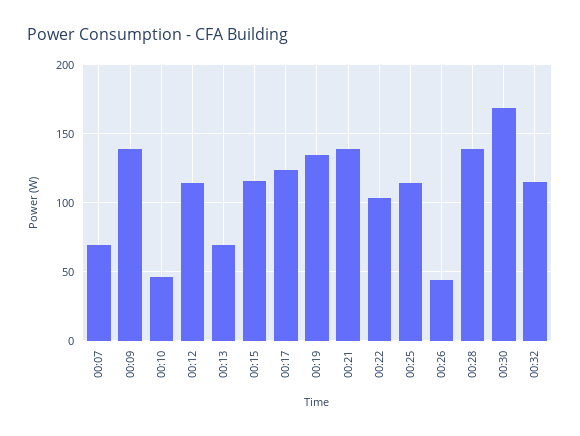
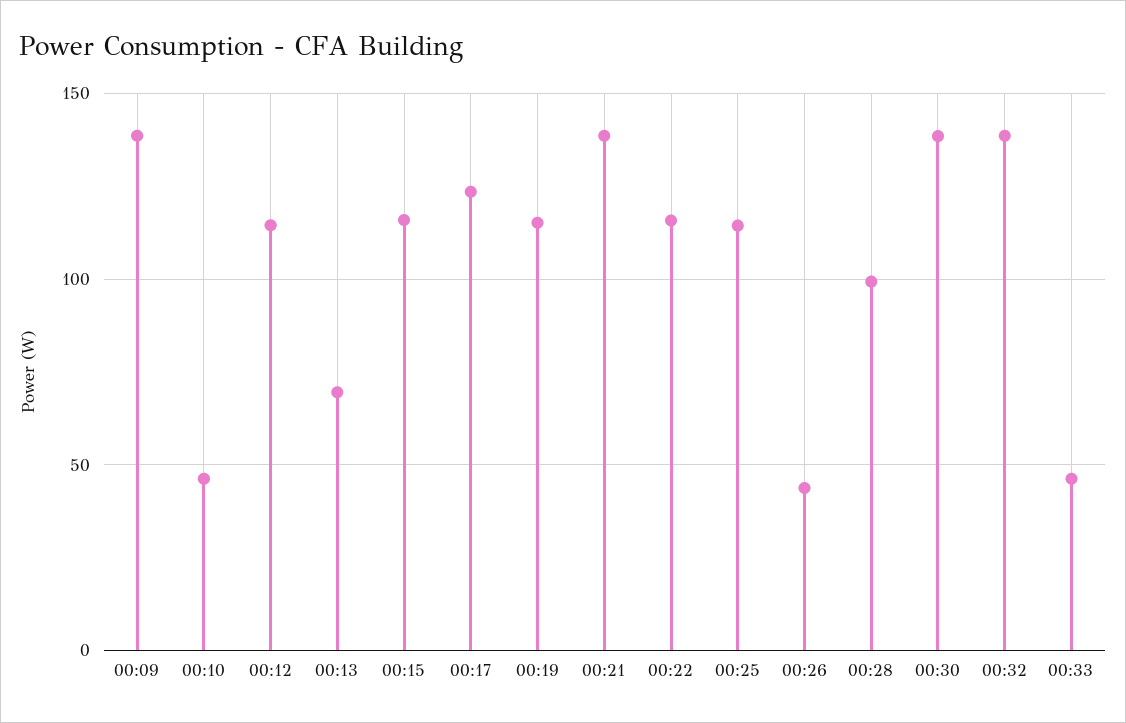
00:07: 70 -> none
00:19: 135 -> 115
00:22: 105 -> 115
00:28: 140 -> 100
00:30: 170 -> 140
00:32: 115 -> 140
00:33: none -> 45

